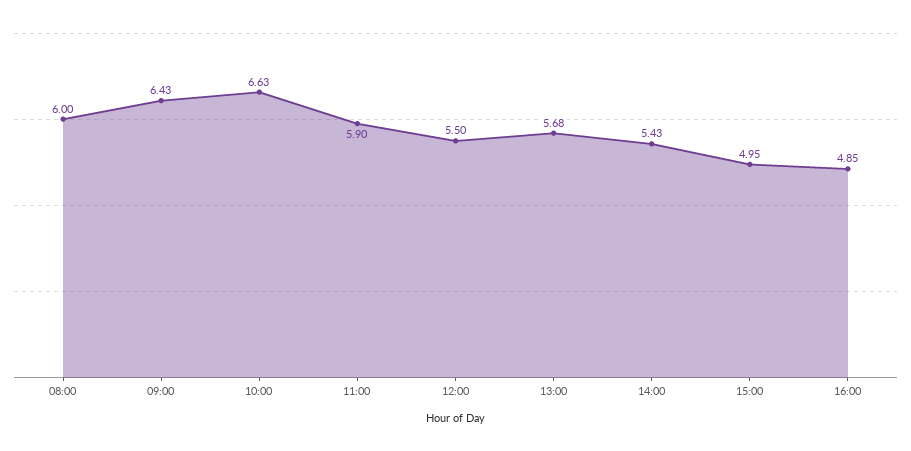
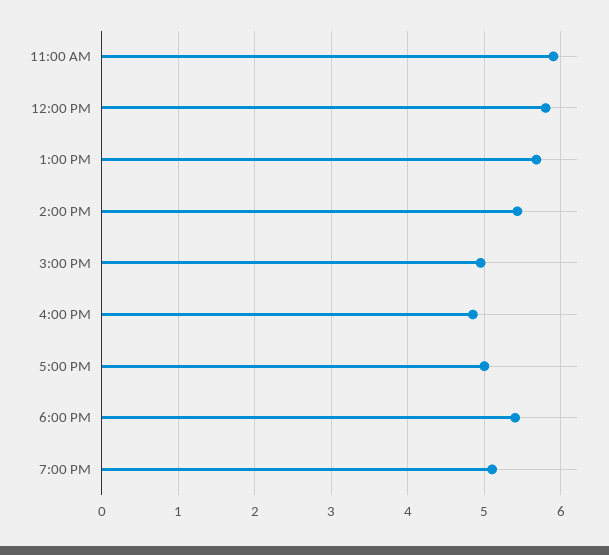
08:00: 6 -> none
09:00: 6.43 -> none
10:00: 6.63 -> none
12:00: 5.5 -> 5.8
5:00 PM: none -> 5
6:00 PM: none -> 5.4
7:00 PM: none -> 5.1

